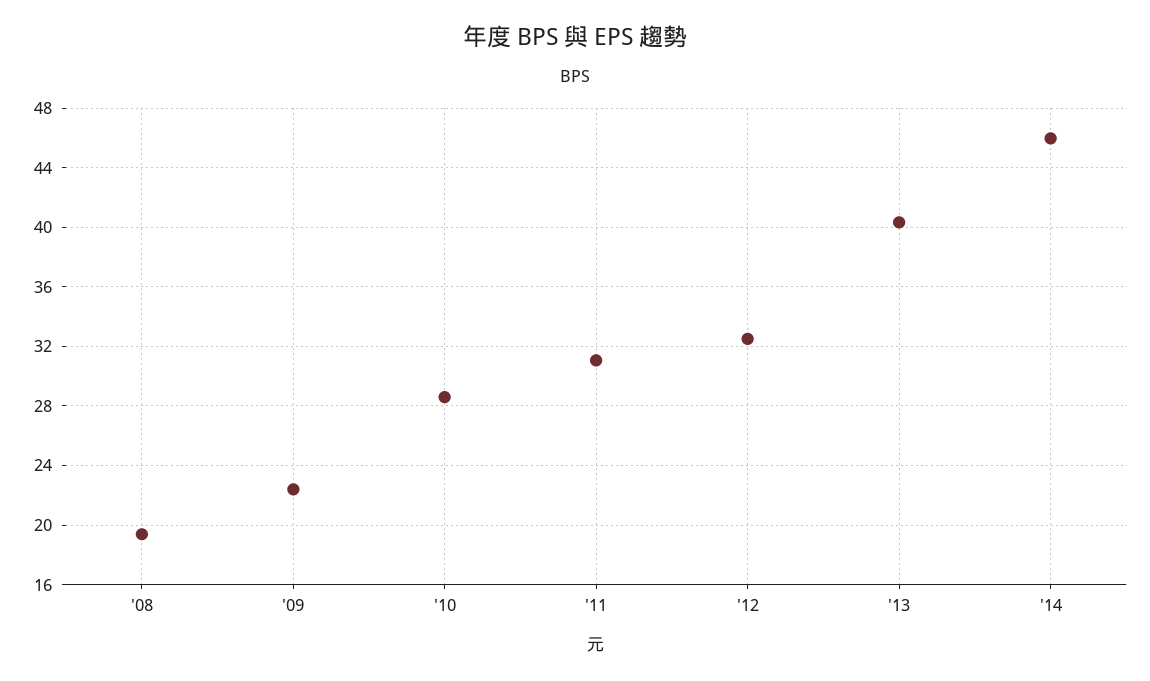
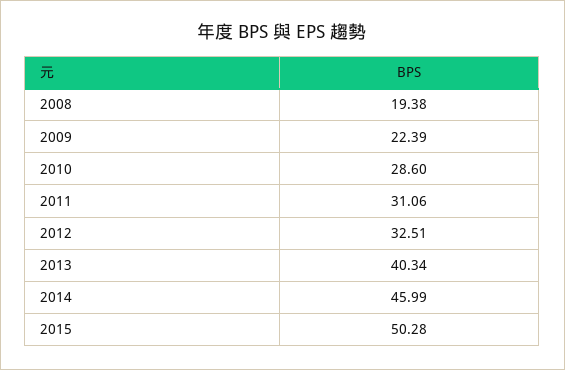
2015: none -> 50.28

